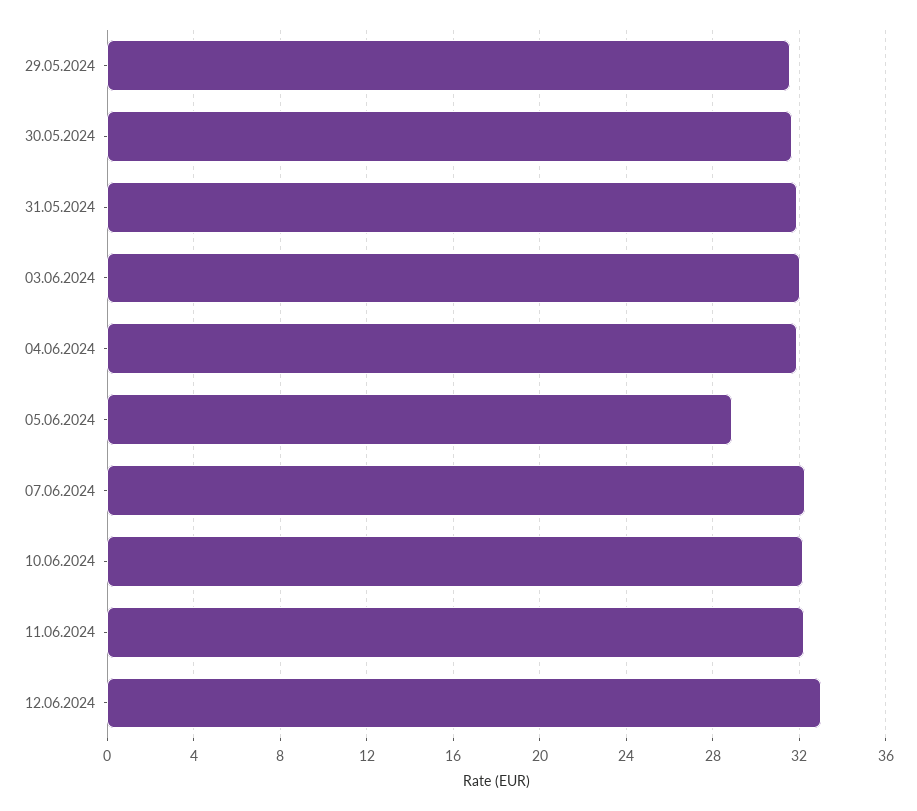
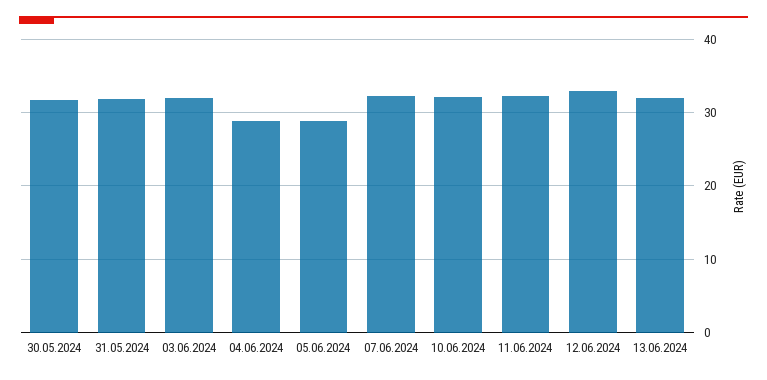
29.05.2024: 31.5 -> none
04.06.2024: 32 -> 29
13.06.2024: none -> 32

